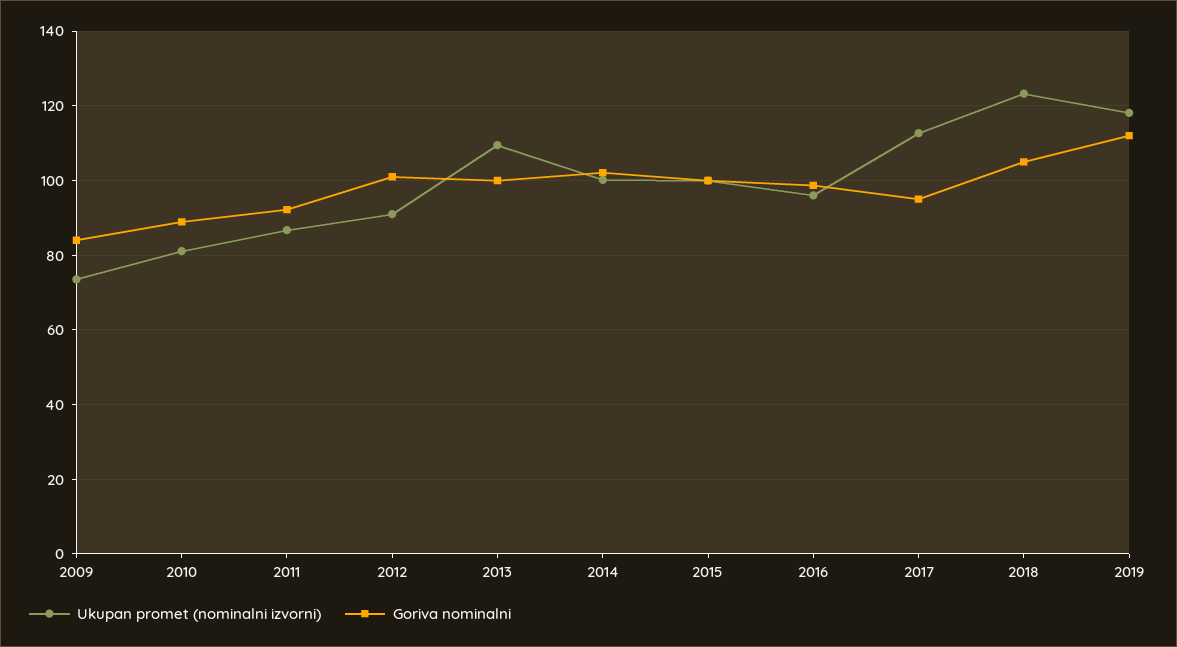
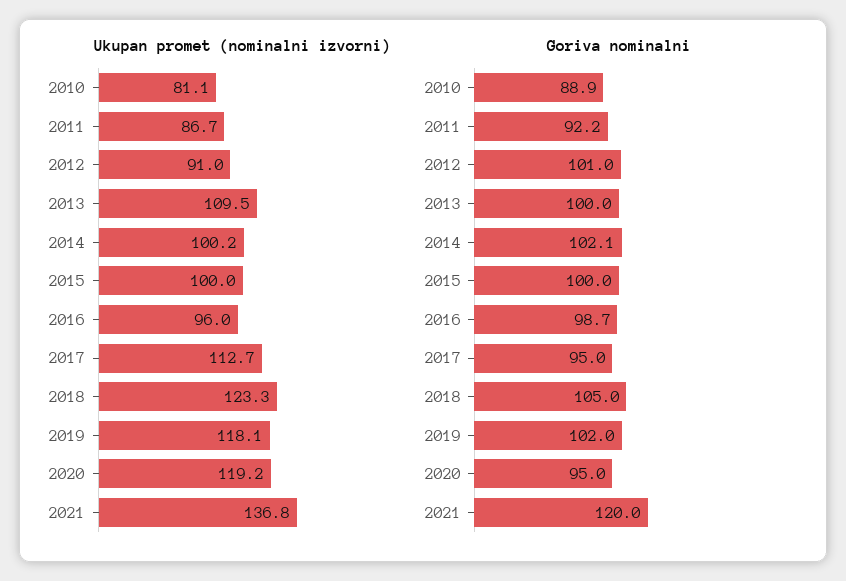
Ukupan promet (nominalni izvorni), 2009: 74 -> none
Goriva nominalni, 2009: 84 -> none
Goriva nominalni, 2019: 112 -> 102
Ukupan promet (nominalni izvorni), 2020: none -> 119.2
Ukupan promet (nominalni izvorni), 2021: none -> 136.8
Goriva nominalni, 2020: none -> 95
Goriva nominalni, 2021: none -> 120

